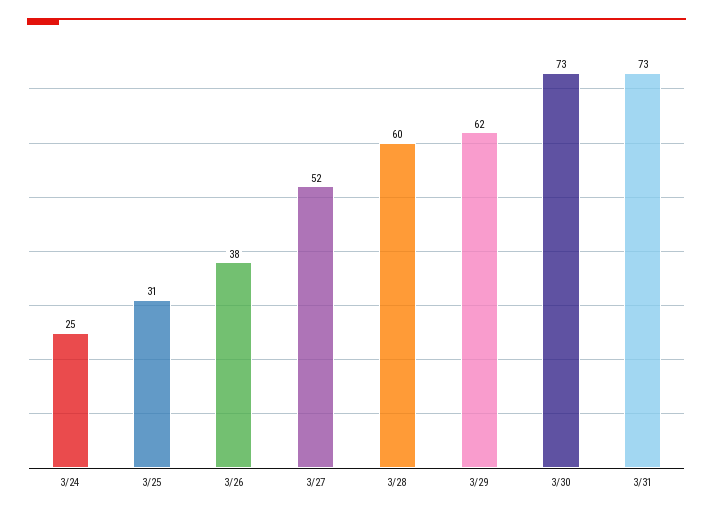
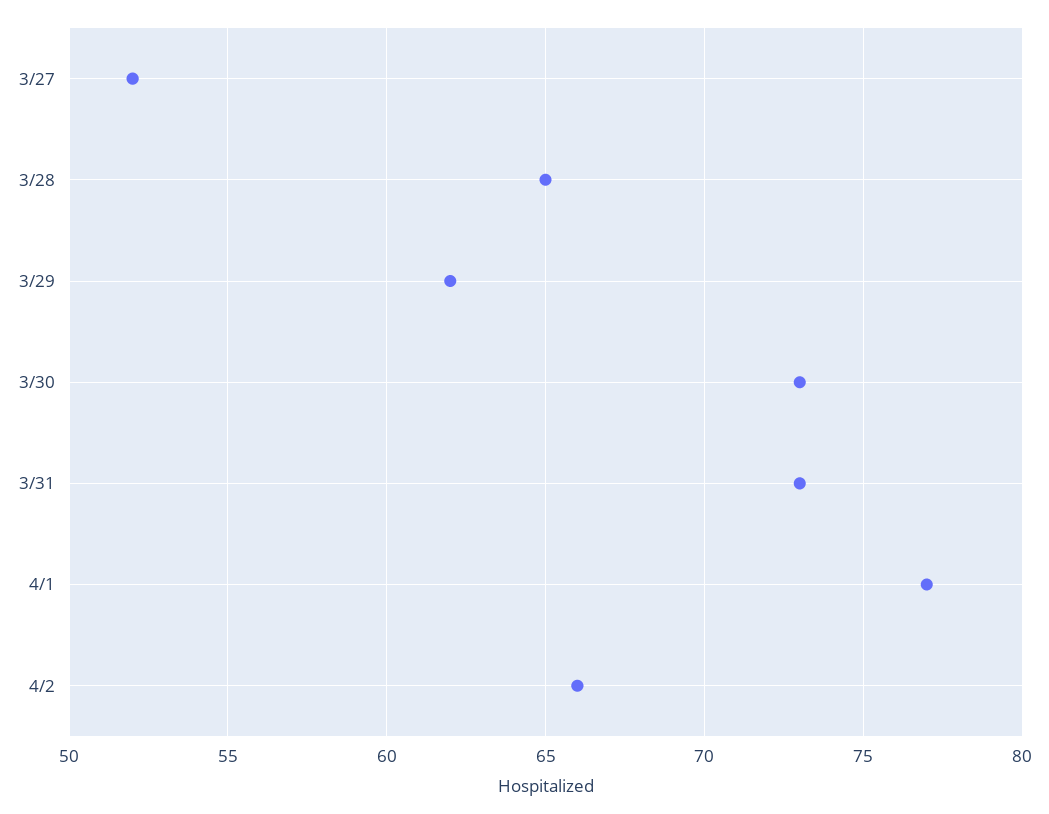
3/24: 25 -> none
3/25: 31 -> none
3/26: 38 -> none
3/28: 60 -> 65
4/1: none -> 77
4/2: none -> 66

